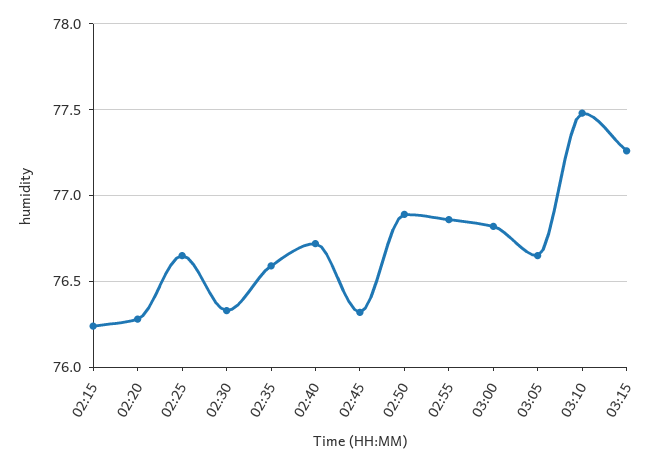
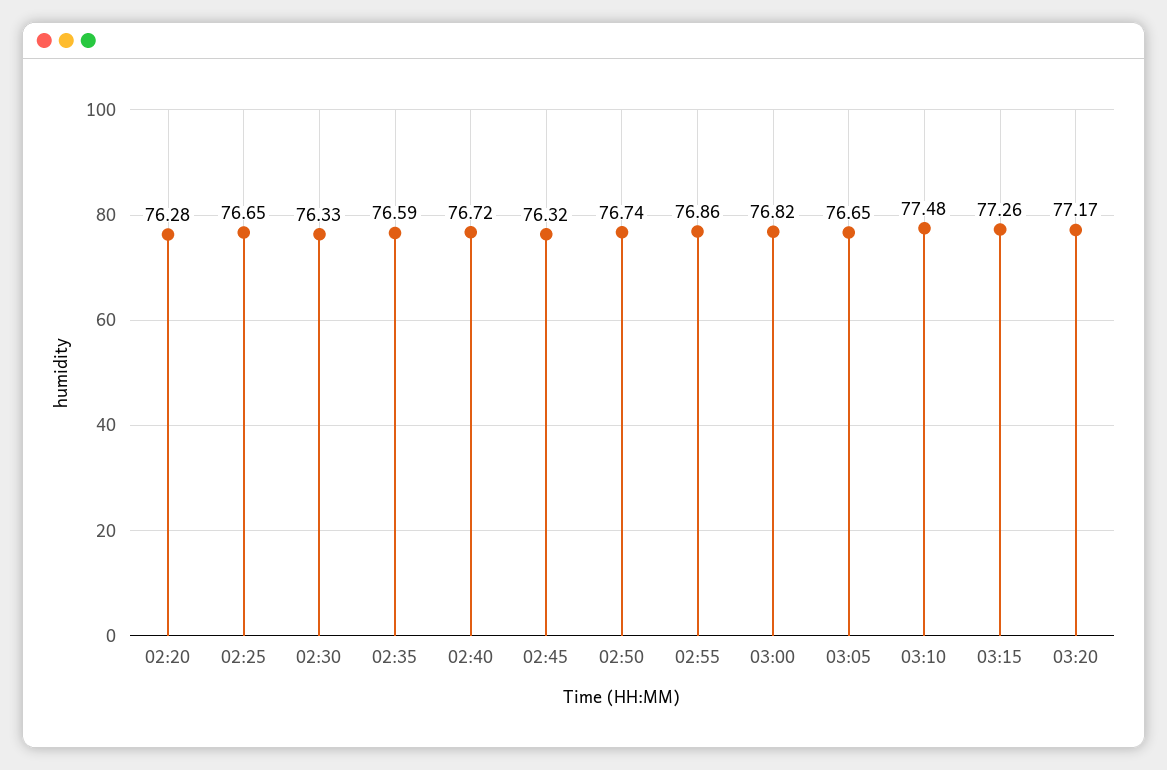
02:15: 76.25 -> none
02:50: 76.9 -> 76.74
03:20: none -> 77.17

